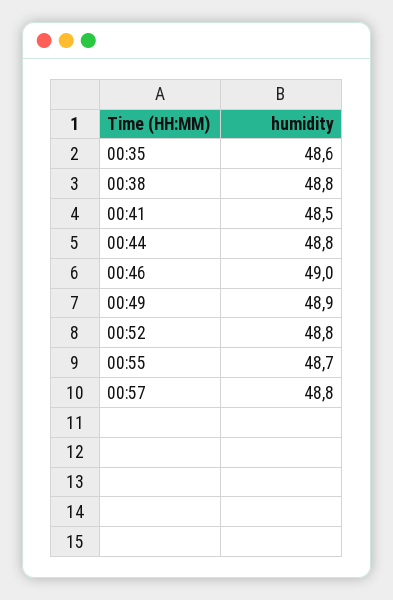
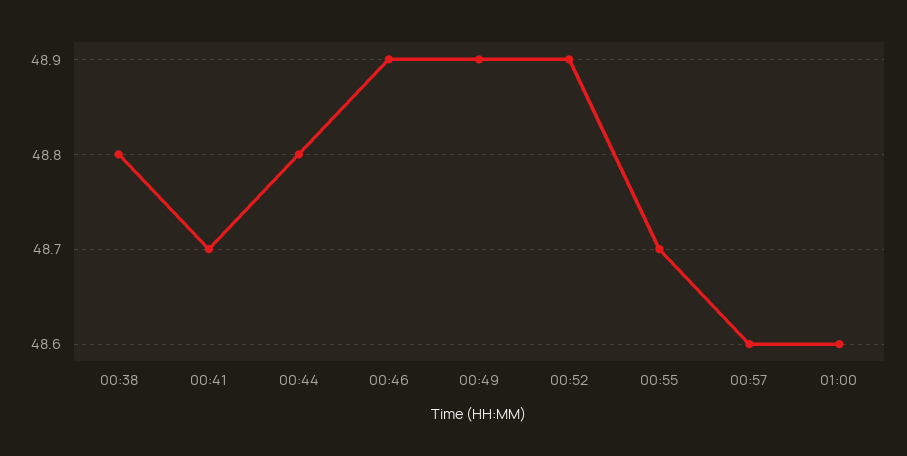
00:35: 48.6 -> none
00:41: 48.5 -> 48.7
00:46: 49 -> 48.9
00:52: 48.8 -> 48.9
00:57: 48.8 -> 48.6
01:00: none -> 48.6

